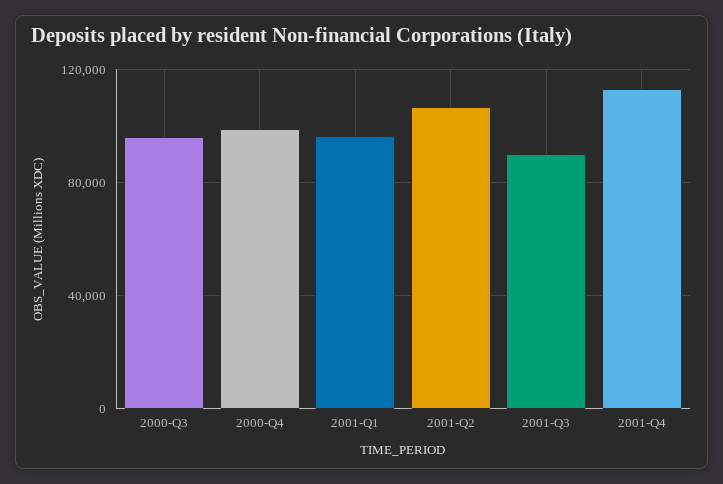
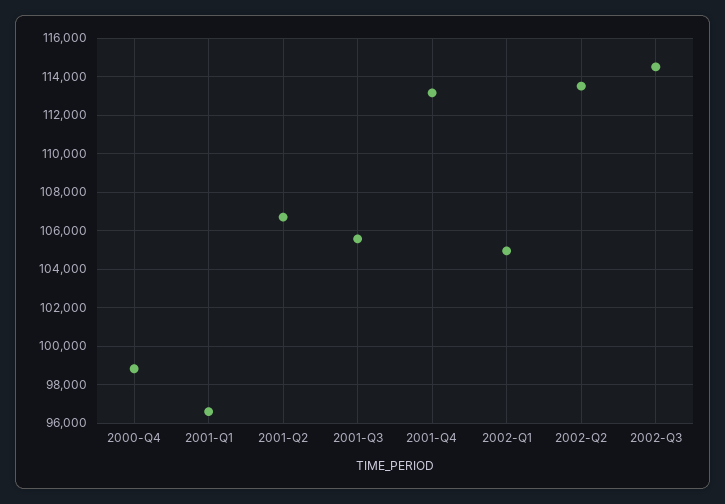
2000-Q3: 95000 -> none
2001-Q3: 90000 -> 105500
2002-Q1: none -> 105000
2002-Q2: none -> 113500
2002-Q3: none -> 114500

